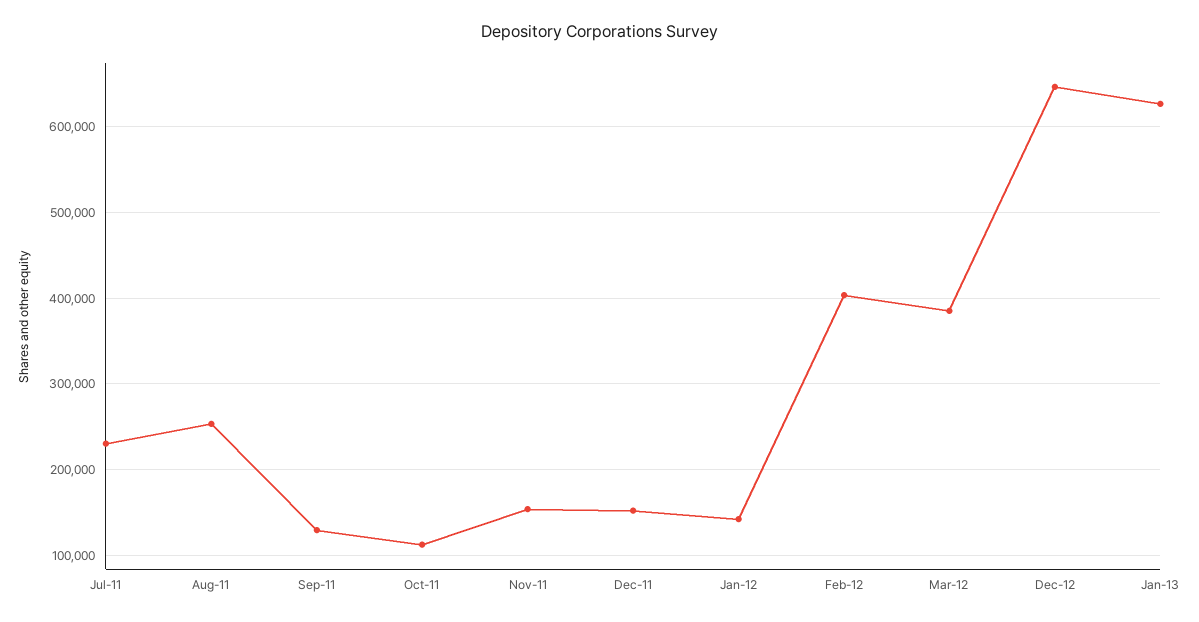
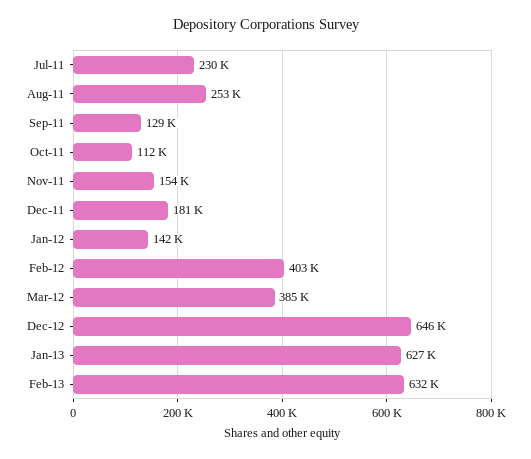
Dec-11: 150000 -> 181000
Feb-13: none -> 632000

